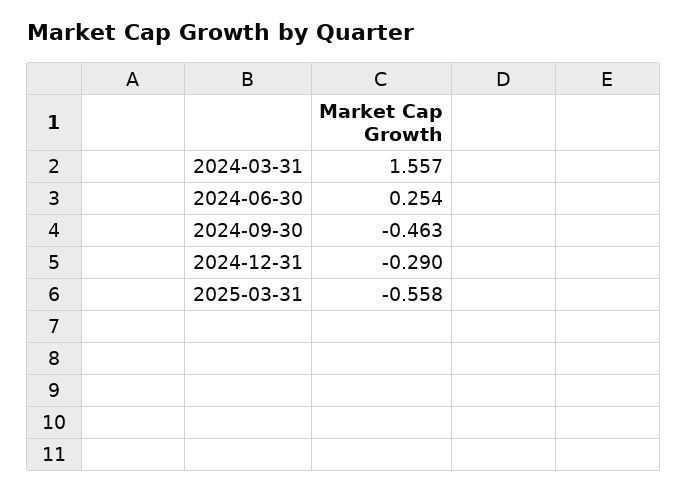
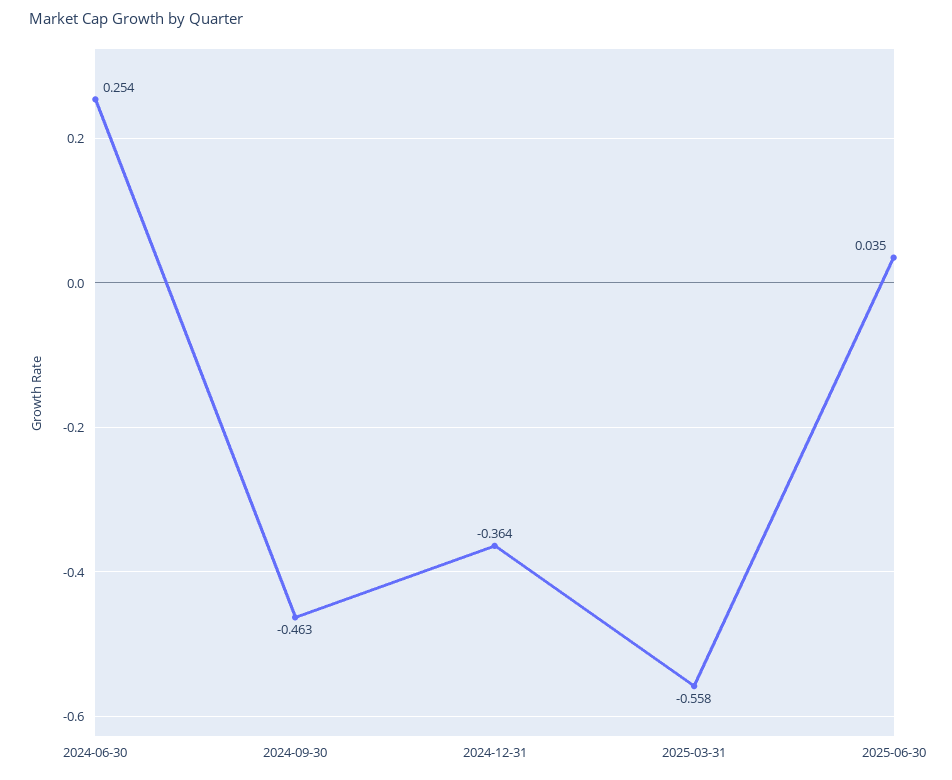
2024-03-31: 1.557 -> none
2024-12-31: -0.29 -> -0.364
2025-06-30: none -> 0.035

